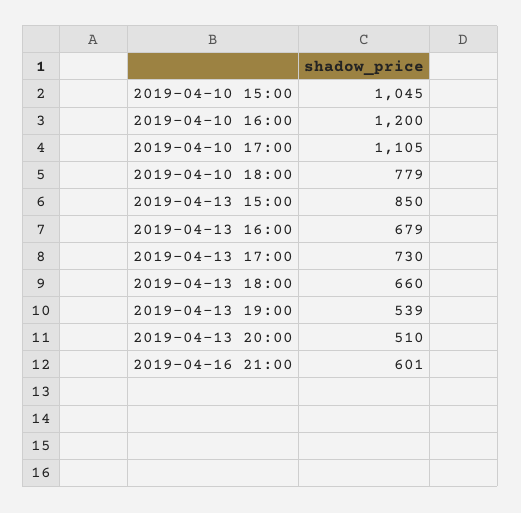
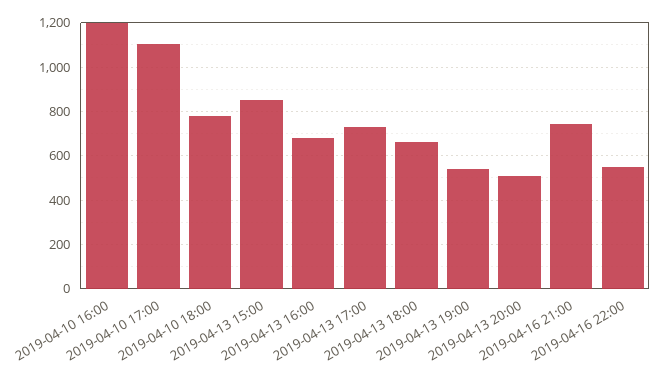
2019-04-10 15:00: 1045 -> none
2019-04-16 21:00: 601 -> 750
2019-04-16 22:00: none -> 550

